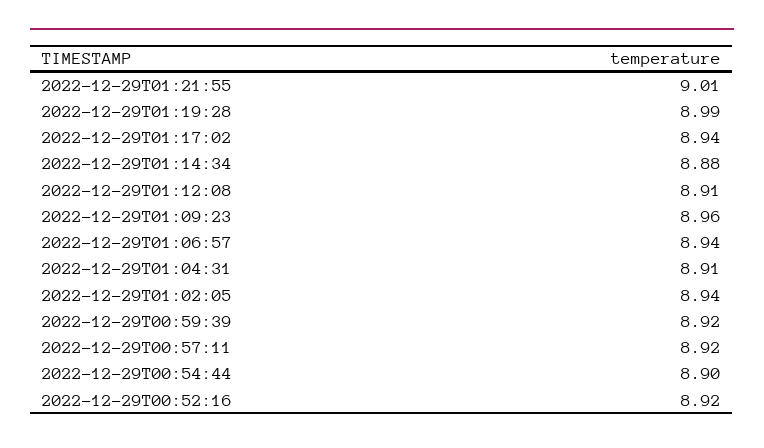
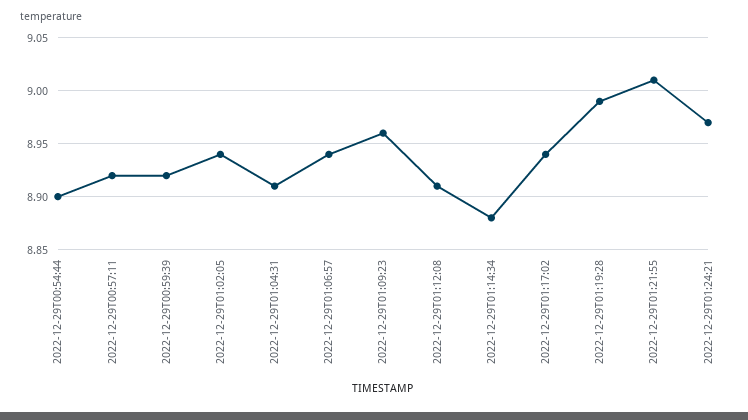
2022-12-29T00:52:16: 8.92 -> none
2022-12-29T01:24:21: none -> 8.97

